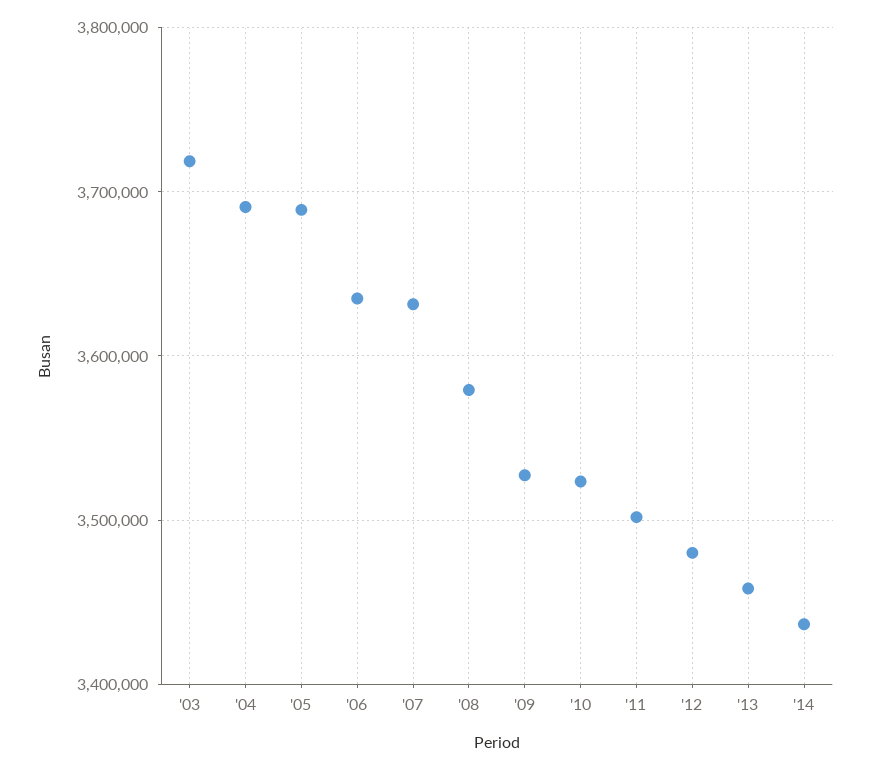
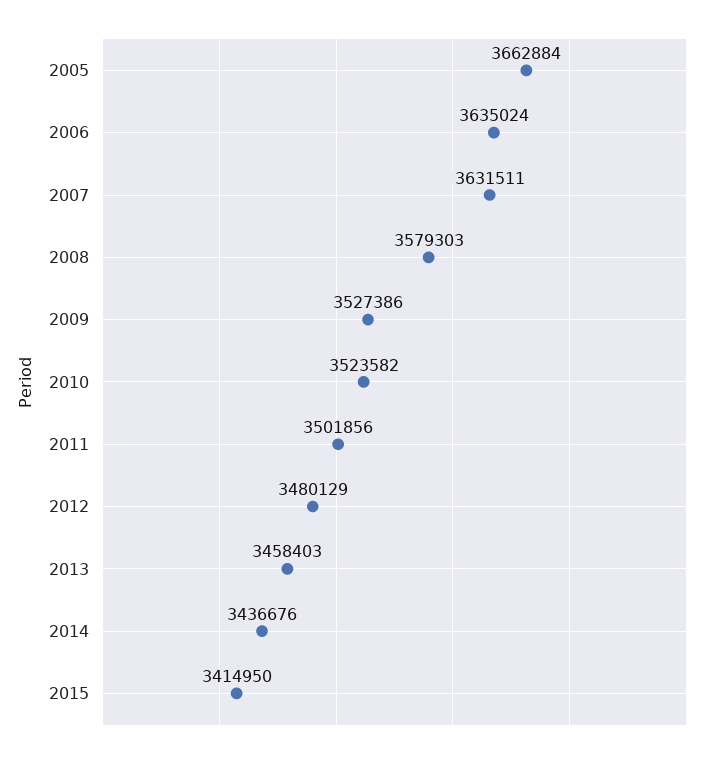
'03: 3720000 -> none
'04: 3690000 -> none
'05: 3690000 -> 3662884
2015: none -> 3414950

